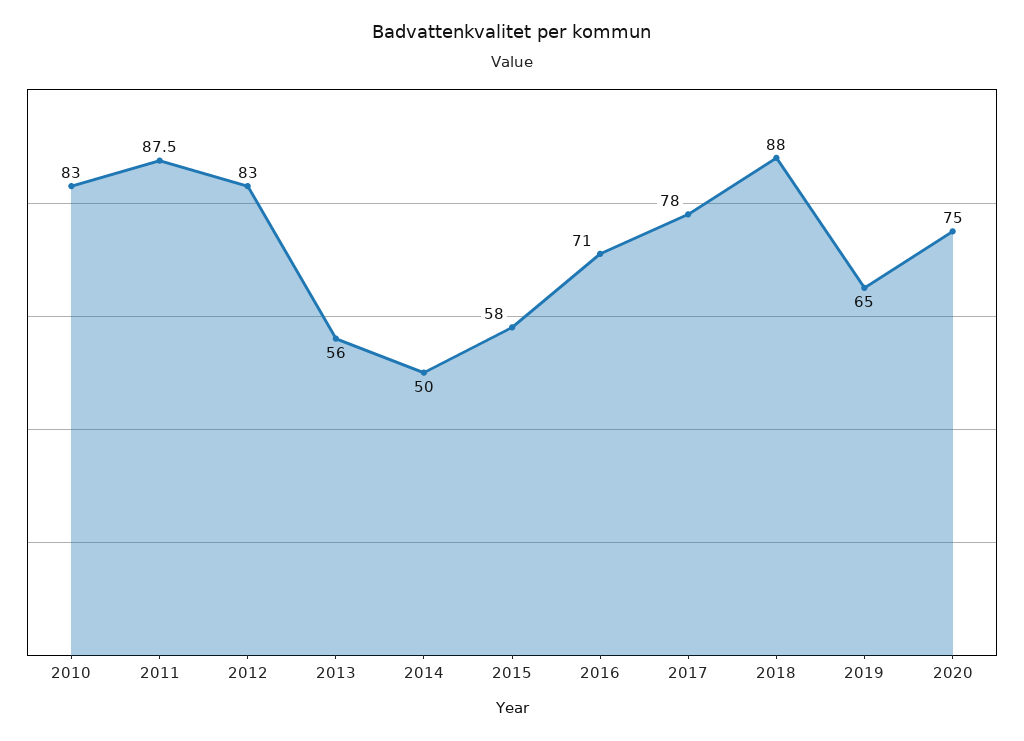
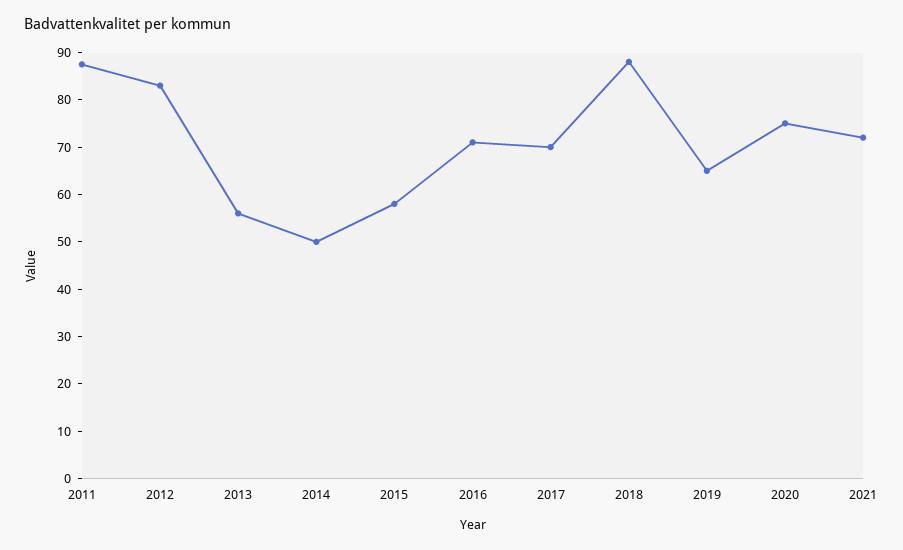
2010: 83 -> none
2017: 78 -> 70
2021: none -> 72

